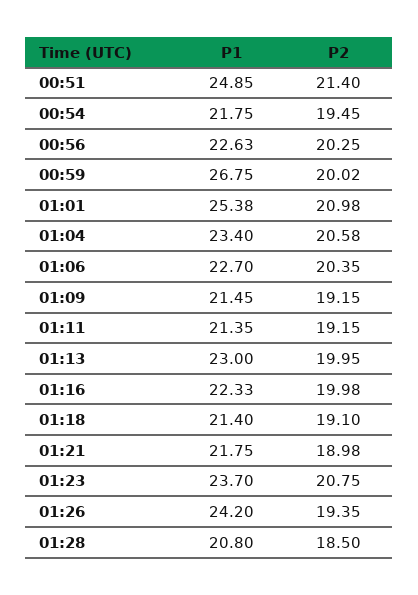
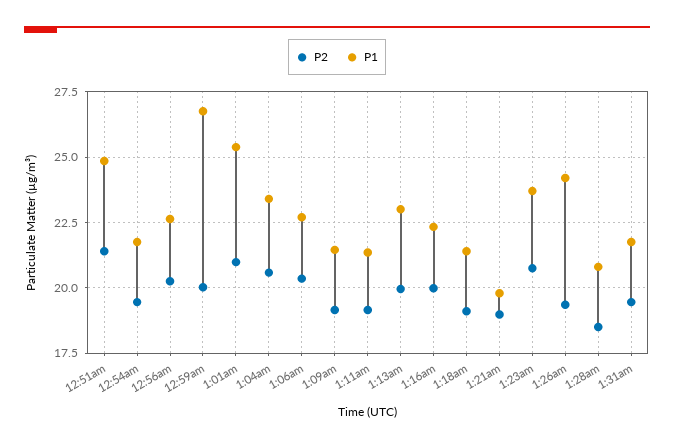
P1, 01:21: 21.75 -> 19.75
P2, 1:31am: none -> 19.5
P1, 1:31am: none -> 21.75

